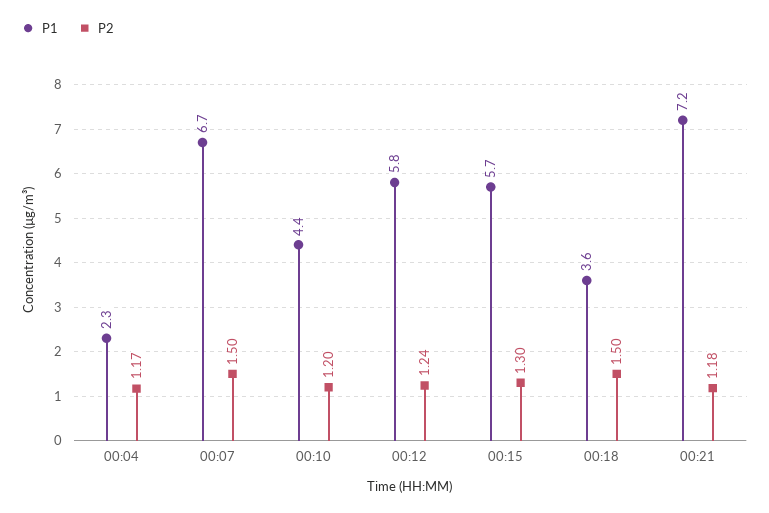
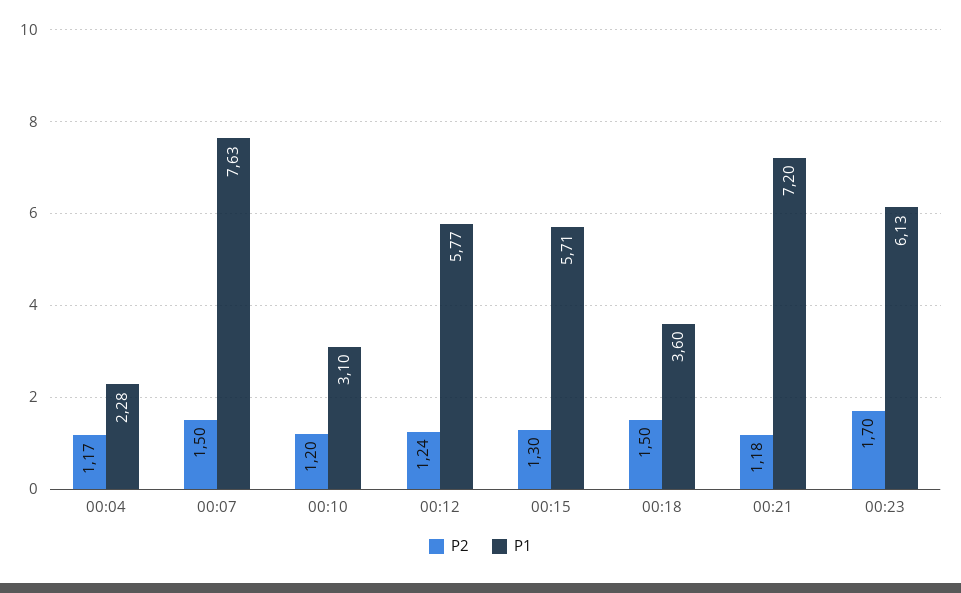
P1, 00:07: 6.7 -> 7.63
P1, 00:10: 4.4 -> 3.1
P2, 00:23: none -> 1.7
P1, 00:23: none -> 6.13

